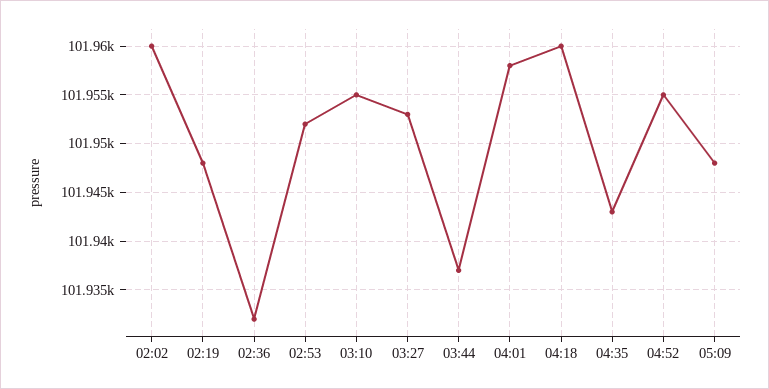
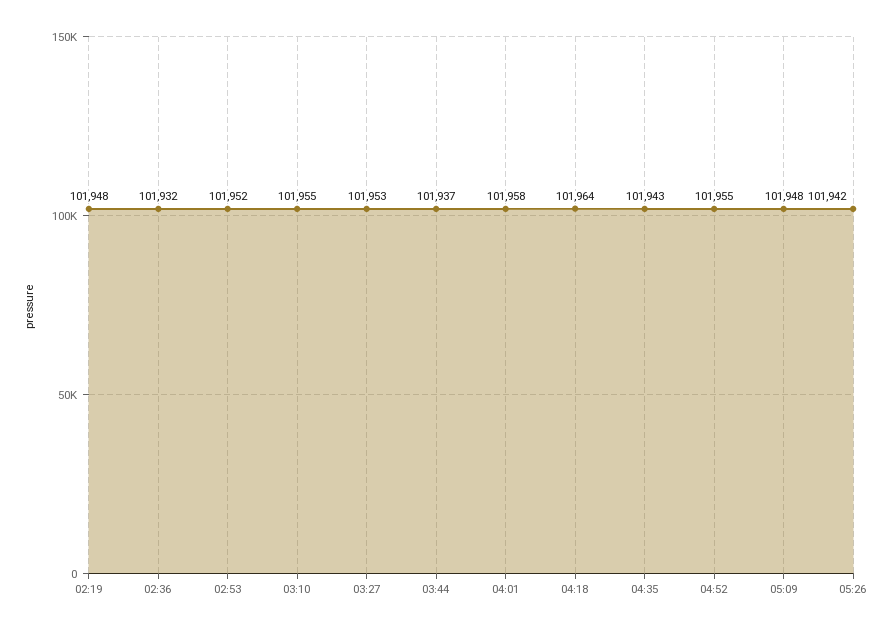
02:02: 101960 -> none
04:18: 101960 -> 101964
05:26: none -> 101942

